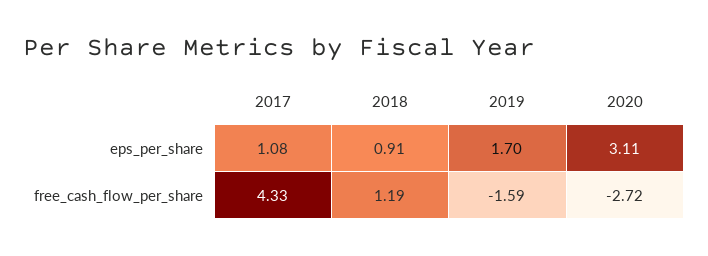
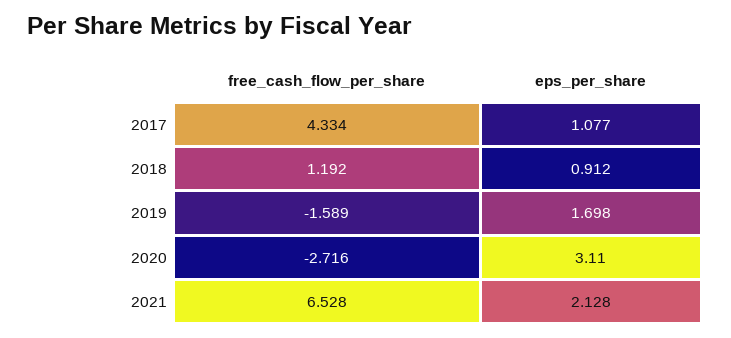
2021, free_cash_flow_per_share: none -> 6.528
2021, eps_per_share: none -> 2.128

